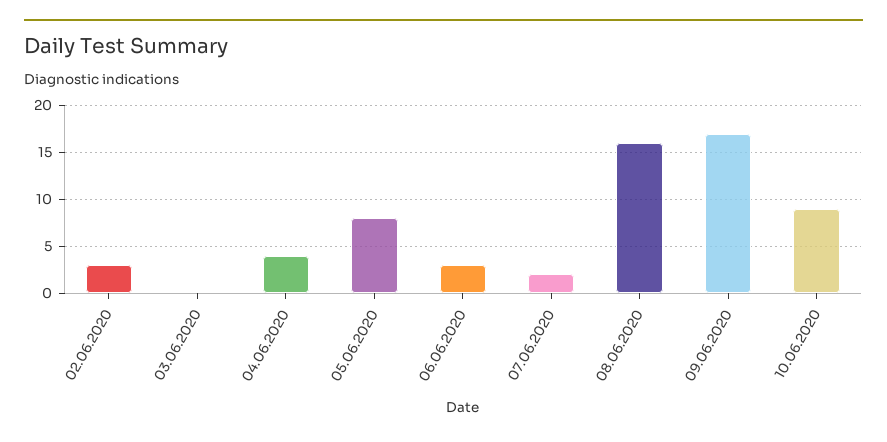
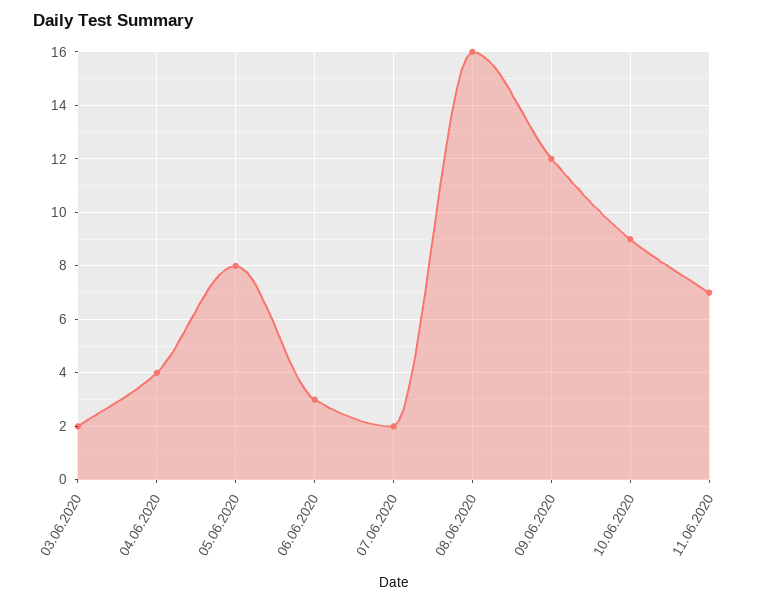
02.06.2020: 3 -> none
03.06.2020: 0 -> 2
09.06.2020: 17 -> 12
11.06.2020: none -> 7

